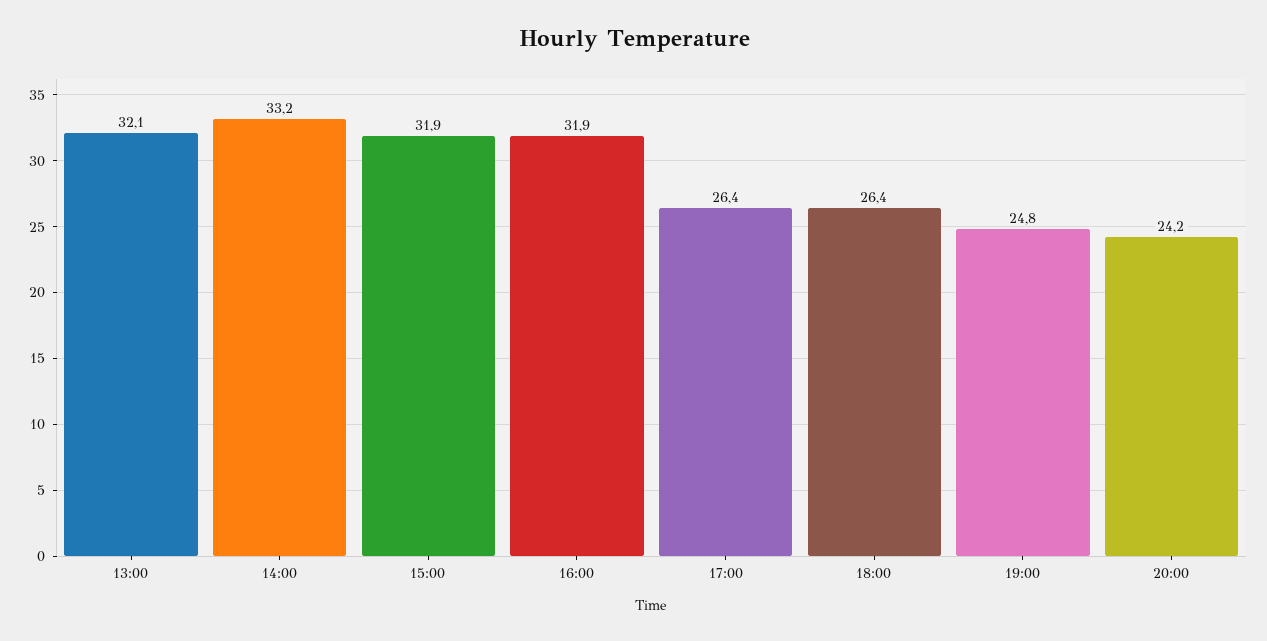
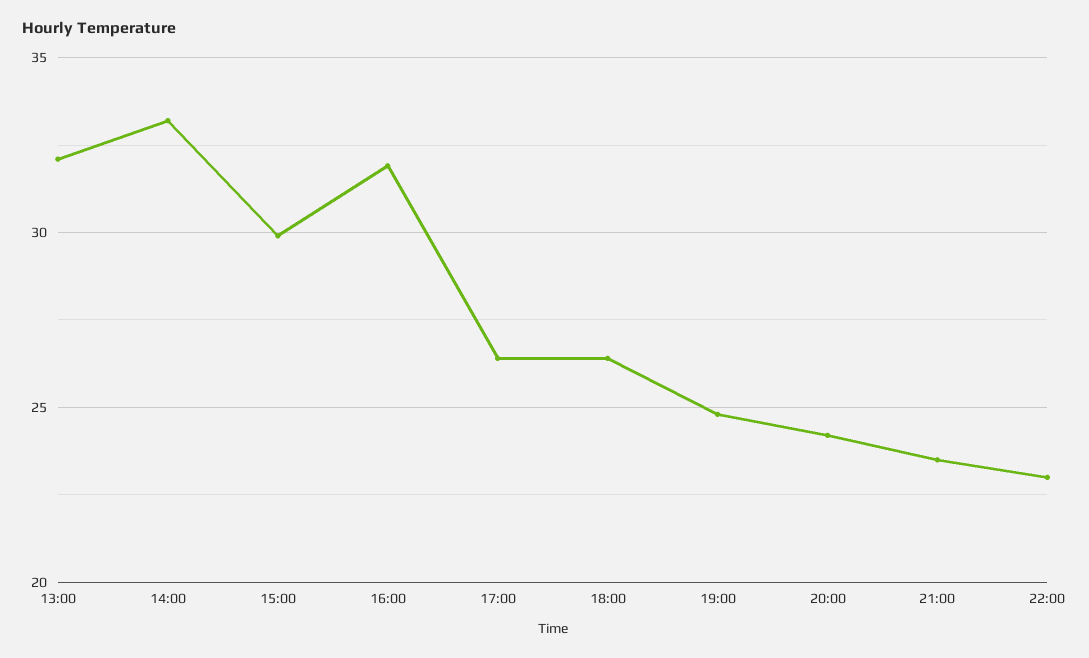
15:00: 31.9 -> 30
21:00: none -> 23.5
22:00: none -> 23

